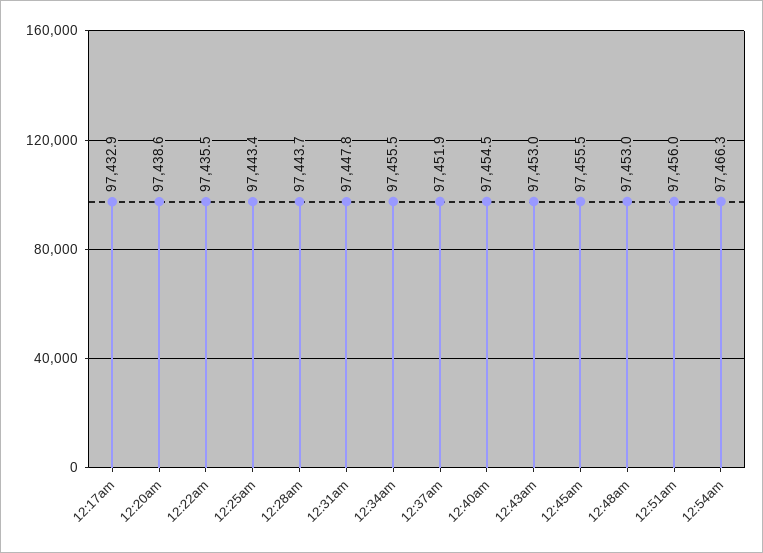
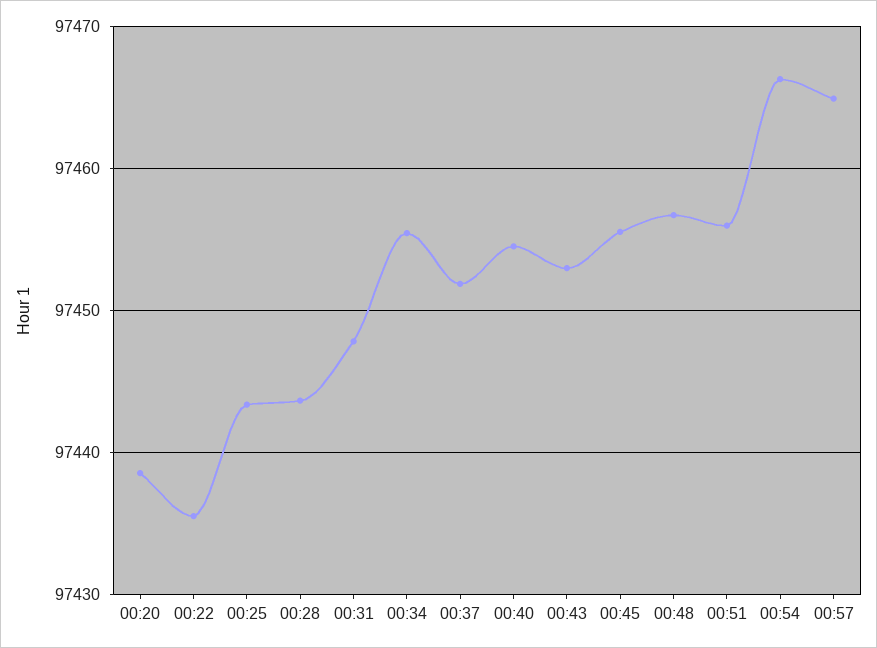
12:17am: 97432.9 -> none
12:48am: 97453 -> 97457
00:57: none -> 97465

